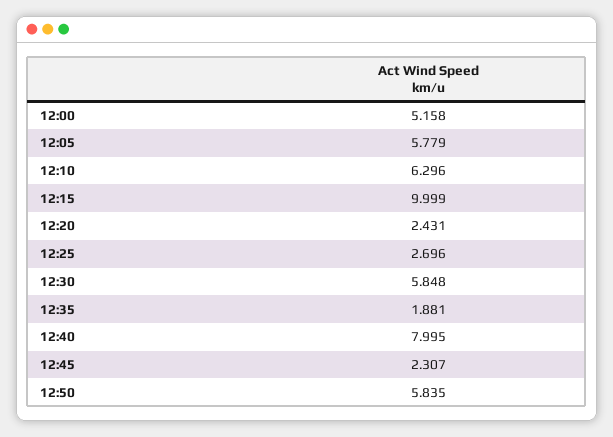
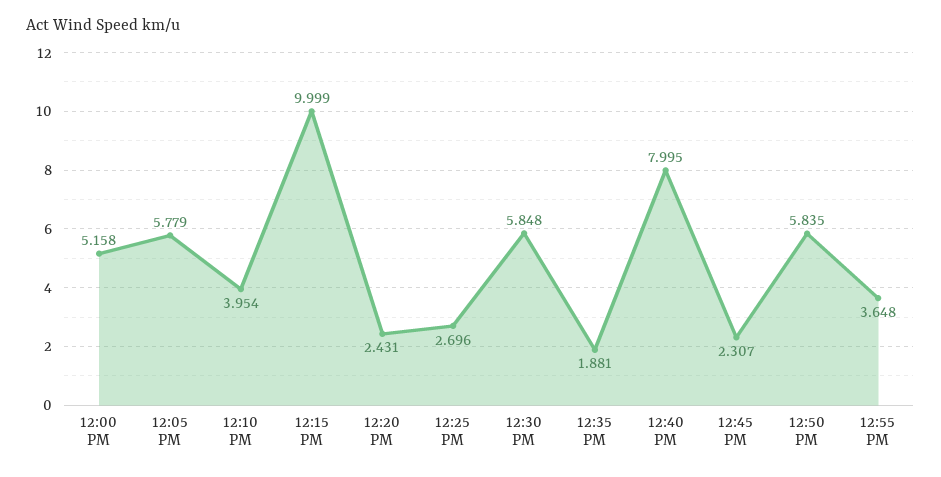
12:10: 6.296 -> 3.954
12:55 PM: none -> 3.648

